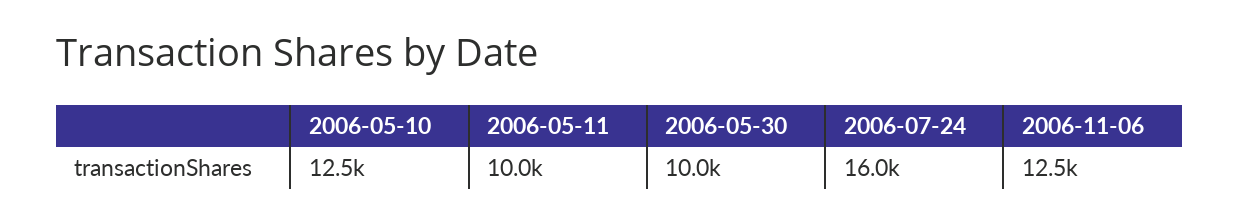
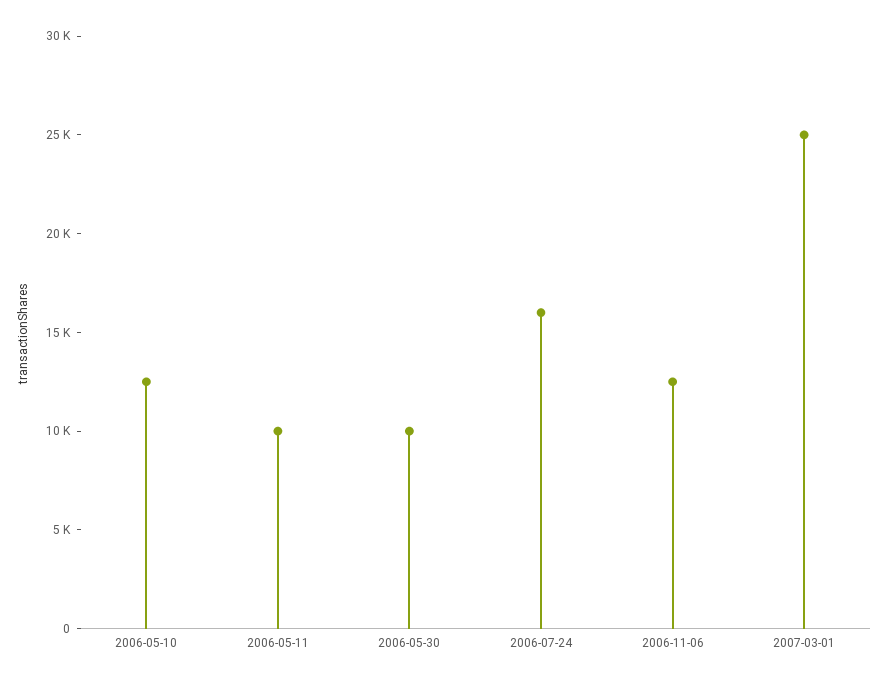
2007-03-01: none -> 25000

